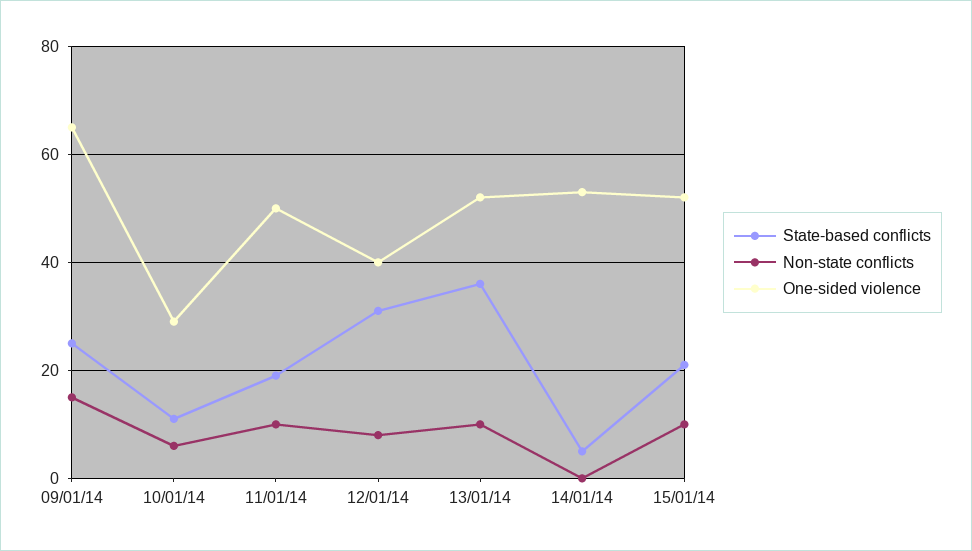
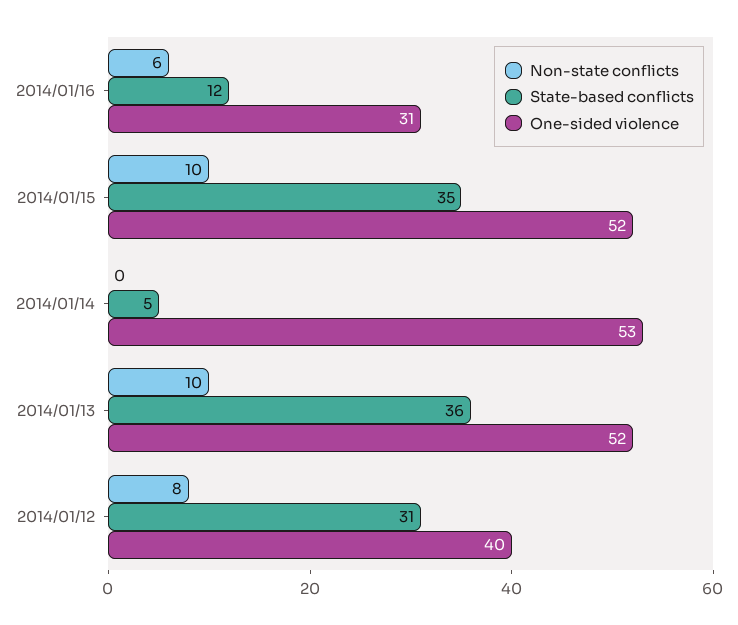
State-based conflicts, 09/01/14: 25 -> none
Non-state conflicts, 09/01/14: 15 -> none
One-sided violence, 09/01/14: 65 -> none
State-based conflicts, 10/01/14: 10 -> none
Non-state conflicts, 10/01/14: 5 -> none
One-sided violence, 10/01/14: 30 -> none
State-based conflicts, 11/01/14: 20 -> none
Non-state conflicts, 11/01/14: 10 -> none
One-sided violence, 11/01/14: 50 -> none
State-based conflicts, 15/01/14: 20 -> 35
Non-state conflicts, 2014/01/16: none -> 6
State-based conflicts, 2014/01/16: none -> 12
One-sided violence, 2014/01/16: none -> 31

